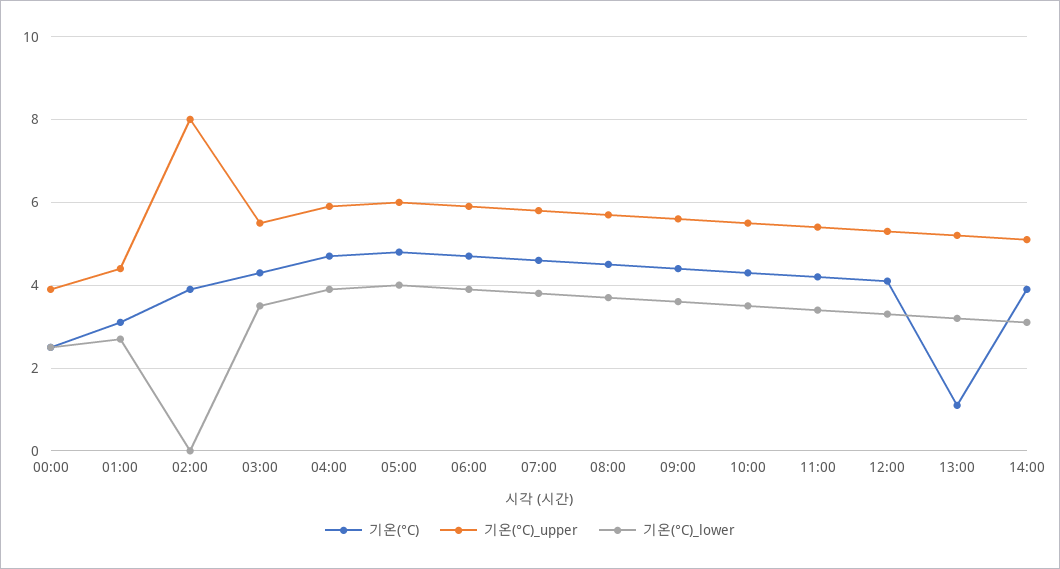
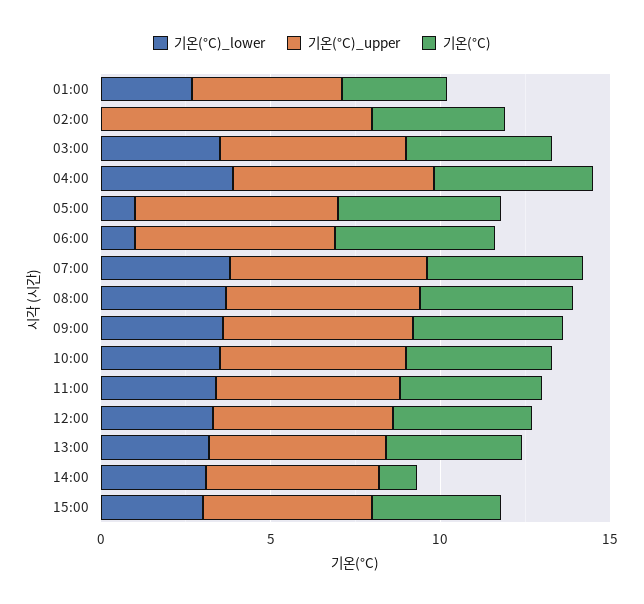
기온(°C), 00:00: 2.5 -> none
기온(°C)_upper, 00:00: 4 -> none
기온(°C)_lower, 00:00: 2.5 -> none
기온(°C)_lower, 05:00: 4 -> 1
기온(°C)_lower, 06:00: 4 -> 1
기온(°C), 13:00: 1 -> 4
기온(°C), 14:00: 4 -> 1
기온(°C)_lower, 15:00: none -> 3
기온(°C)_upper, 15:00: none -> 5
기온(°C), 15:00: none -> 4

